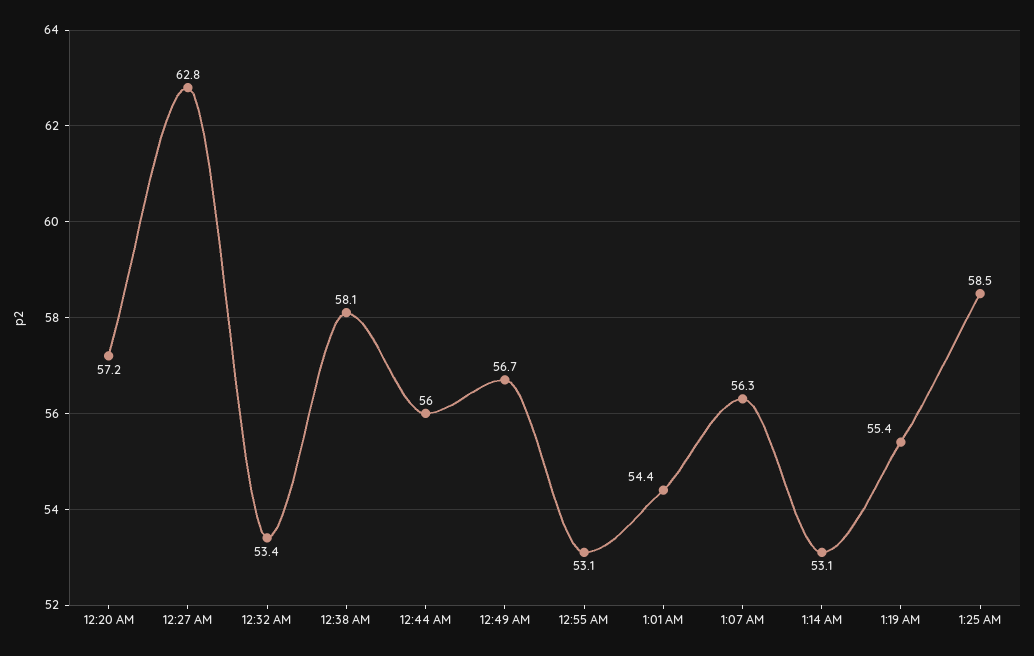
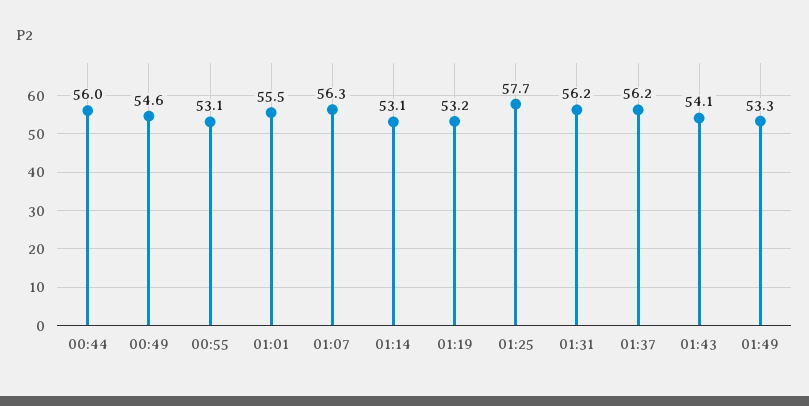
12:20 AM: 57.2 -> none
12:27 AM: 62.8 -> none
12:32 AM: 53.4 -> none
12:38 AM: 58.1 -> none
12:49 AM: 56.7 -> 54.6
1:01 AM: 54.4 -> 55.5
1:19 AM: 55.4 -> 53.2
1:25 AM: 58.5 -> 57.7
01:31: none -> 56.2
01:37: none -> 56.2
01:43: none -> 54.1
01:49: none -> 53.3

